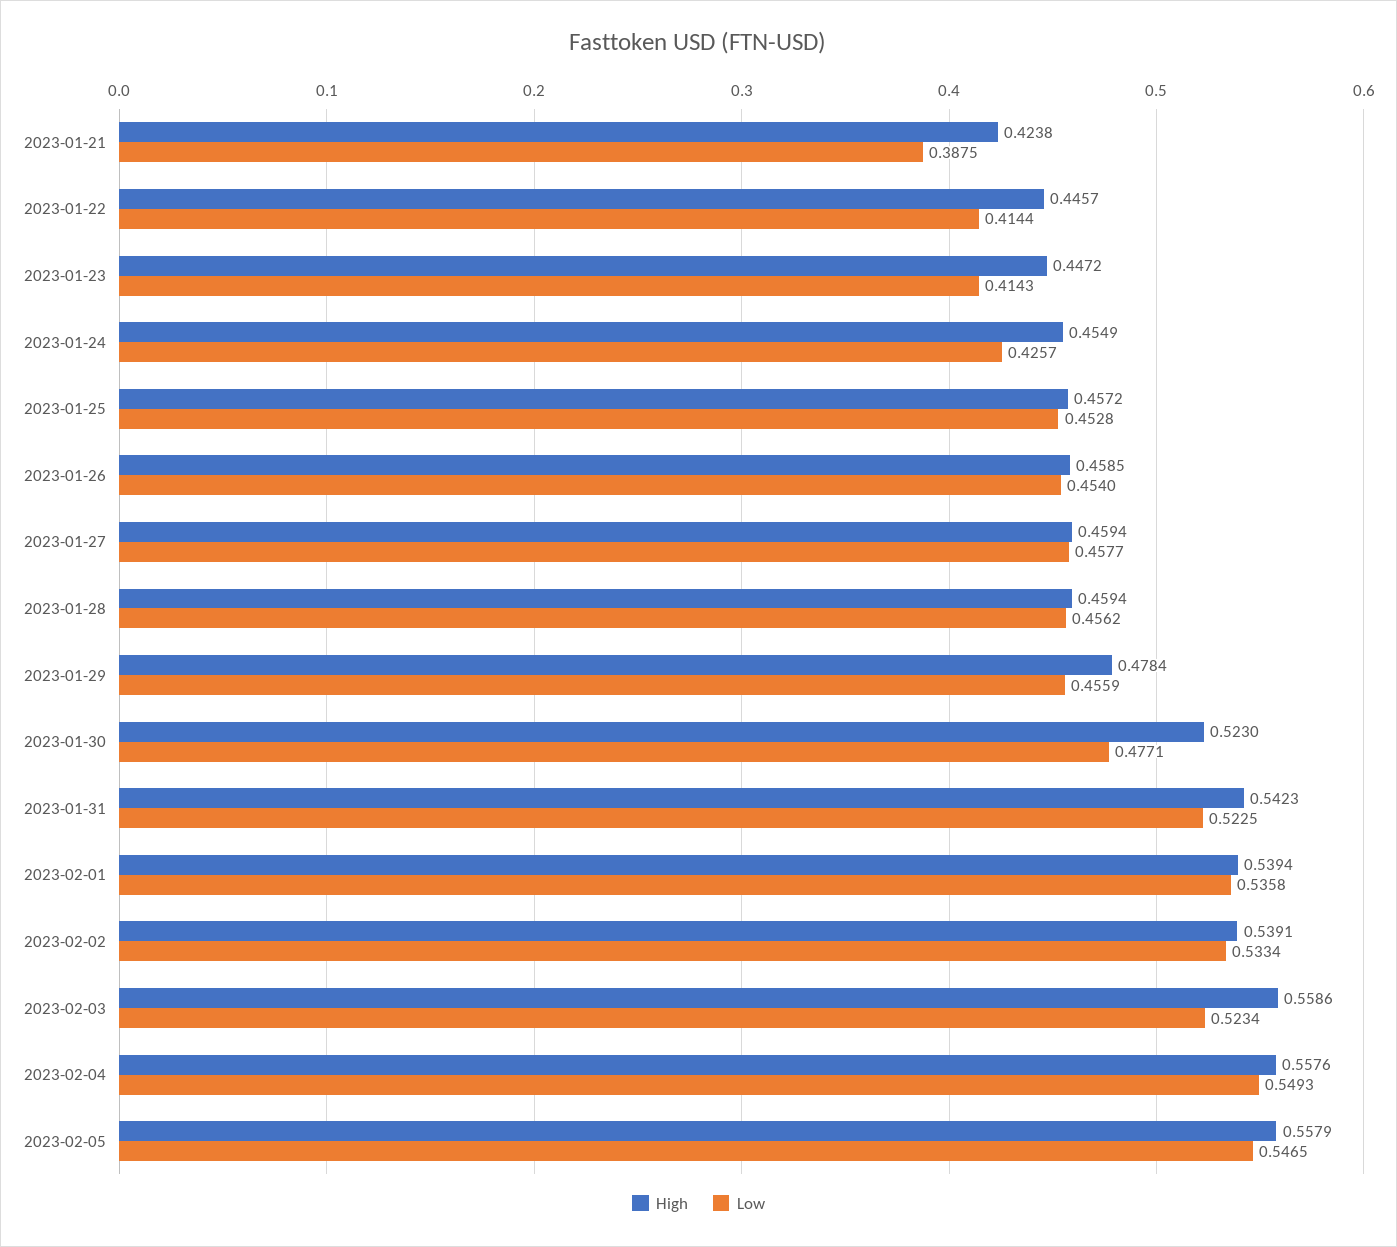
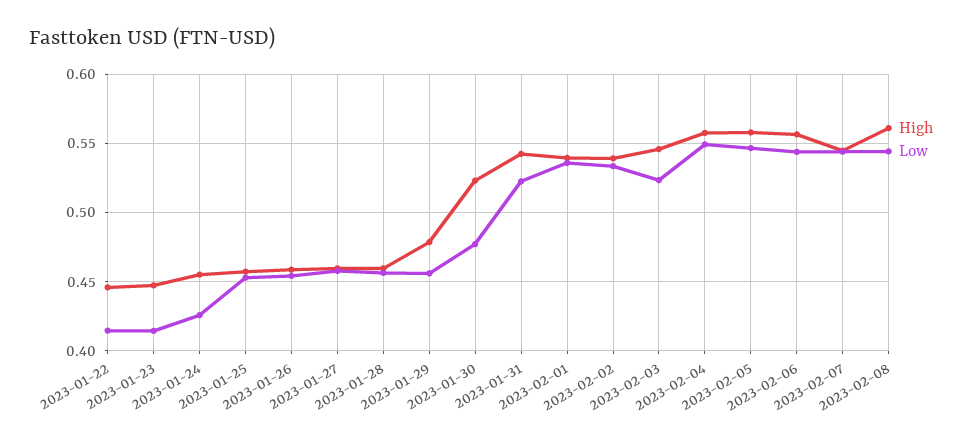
High, 2023-01-21: 0.4238 -> none
Low, 2023-01-21: 0.3875 -> none
High, 2023-02-03: 0.5586 -> 0.545
High, 2023-02-06: none -> 0.555
Low, 2023-02-06: none -> 0.545
High, 2023-02-07: none -> 0.545
Low, 2023-02-07: none -> 0.545
High, 2023-02-08: none -> 0.56
Low, 2023-02-08: none -> 0.545

